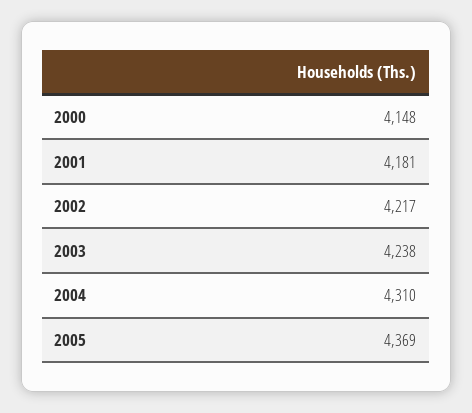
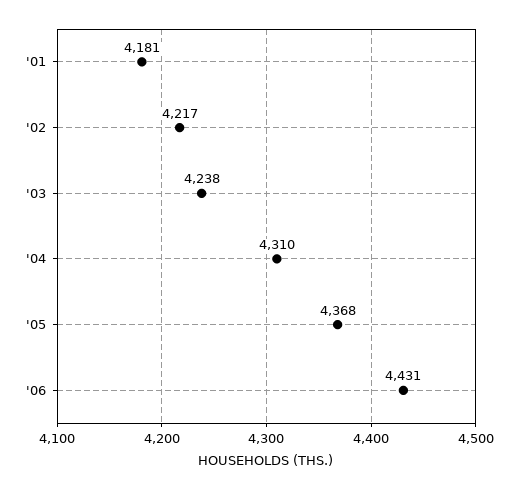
2000: 4148 -> none
2005: 4369 -> 4368
'06: none -> 4431

